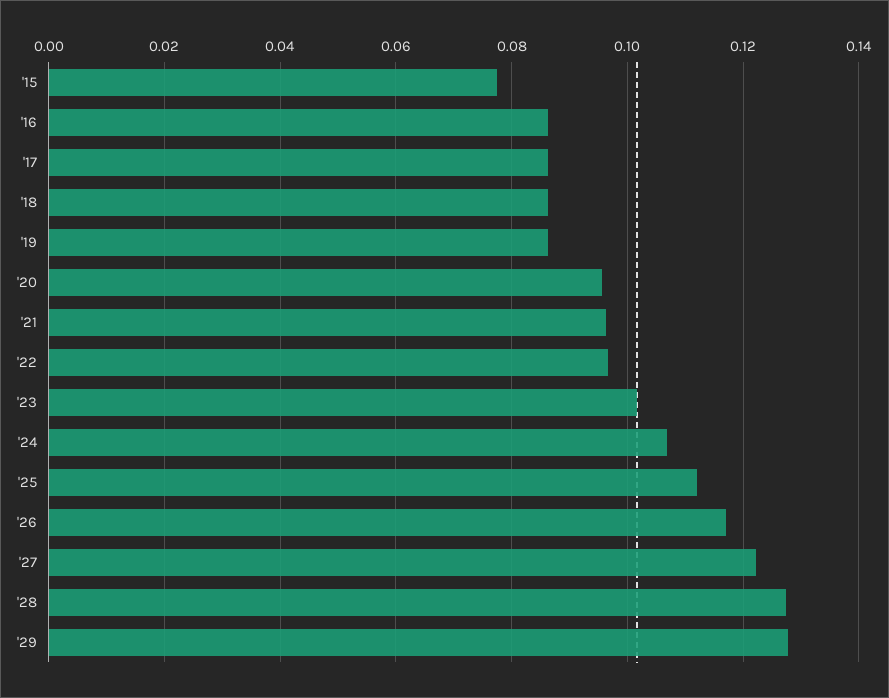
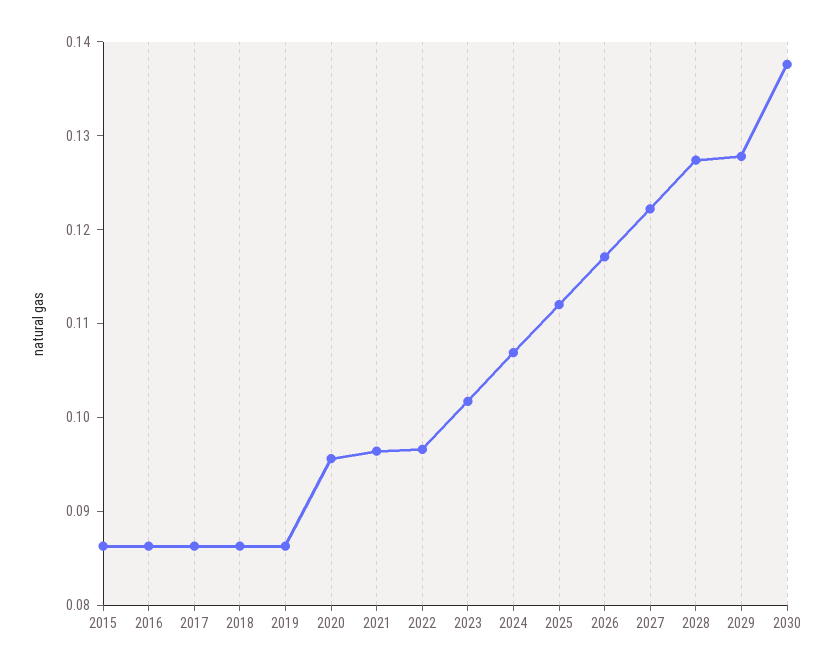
'15: 0.078 -> 0.086
2030: none -> 0.138

